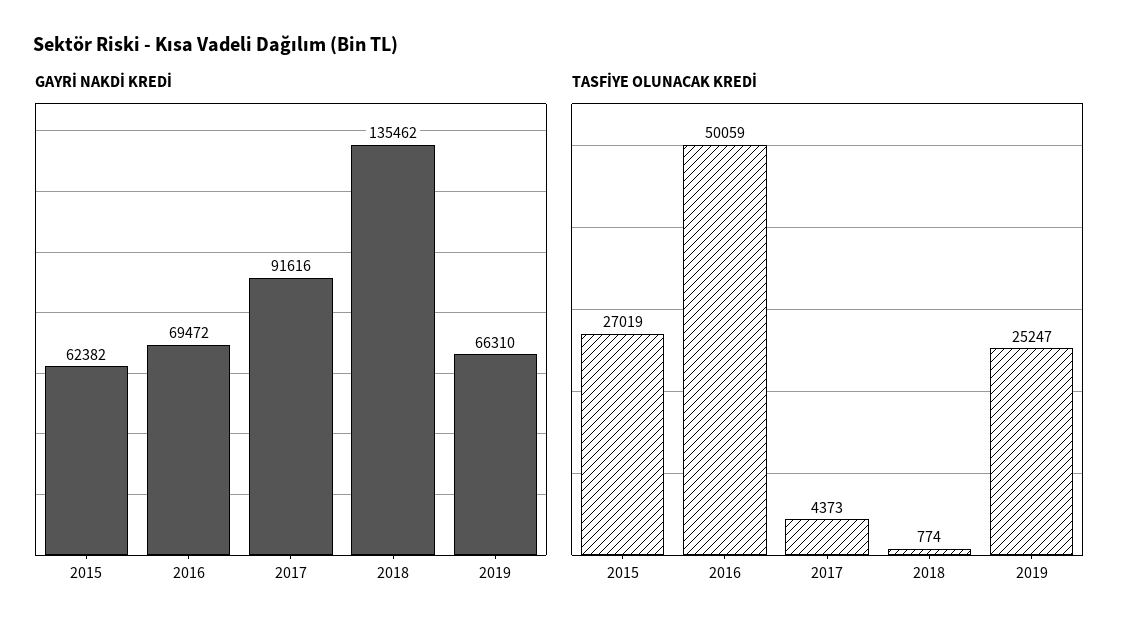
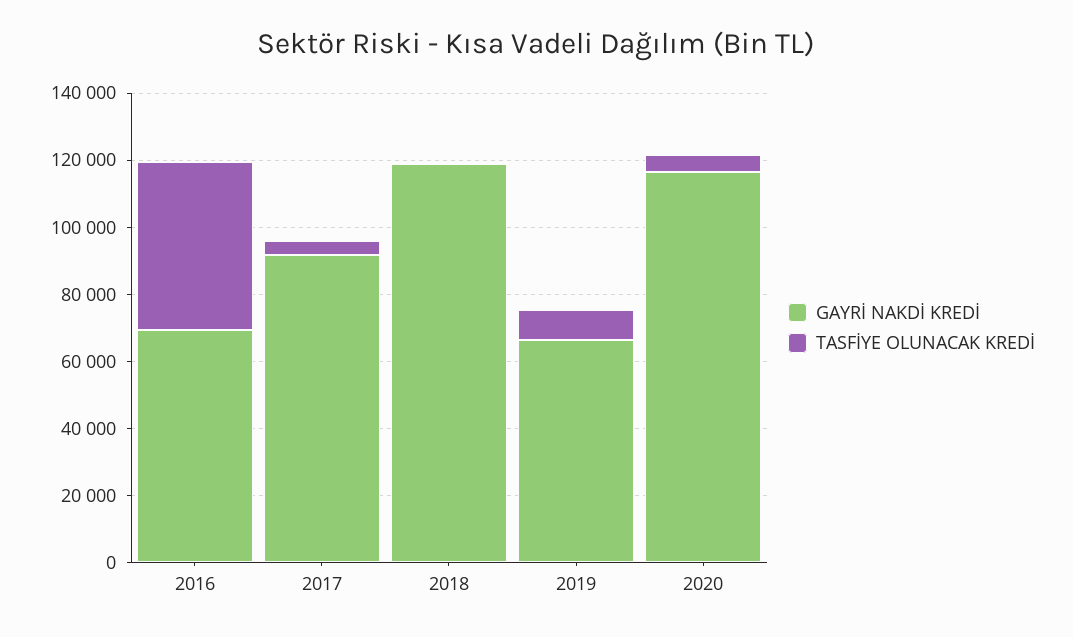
GAYRİ NAKDİ KREDİ, 2015: 62382 -> none
GAYRİ NAKDİ KREDİ, 2018: 135462 -> 120000
TASFİYE OLUNACAK KREDİ, 2015: 27019 -> none
TASFİYE OLUNACAK KREDİ, 2019: 25247 -> 10000
GAYRİ NAKDİ KREDİ, 2020: none -> 115000
TASFİYE OLUNACAK KREDİ, 2020: none -> 5000

